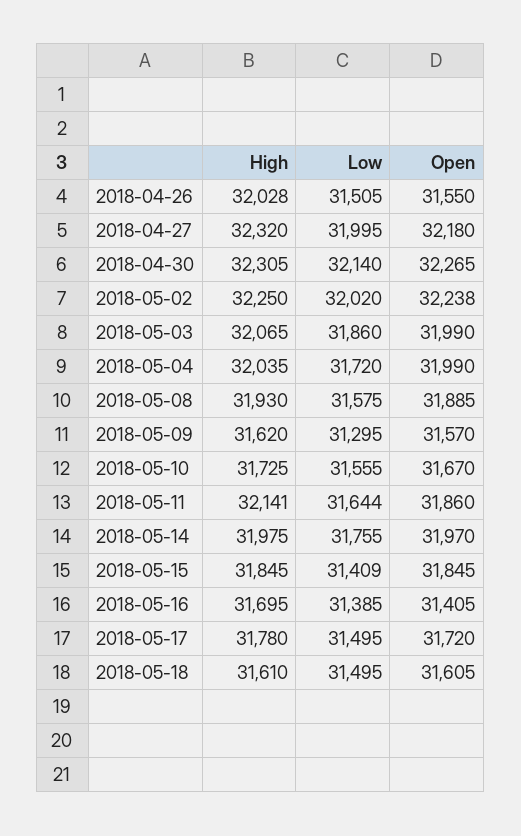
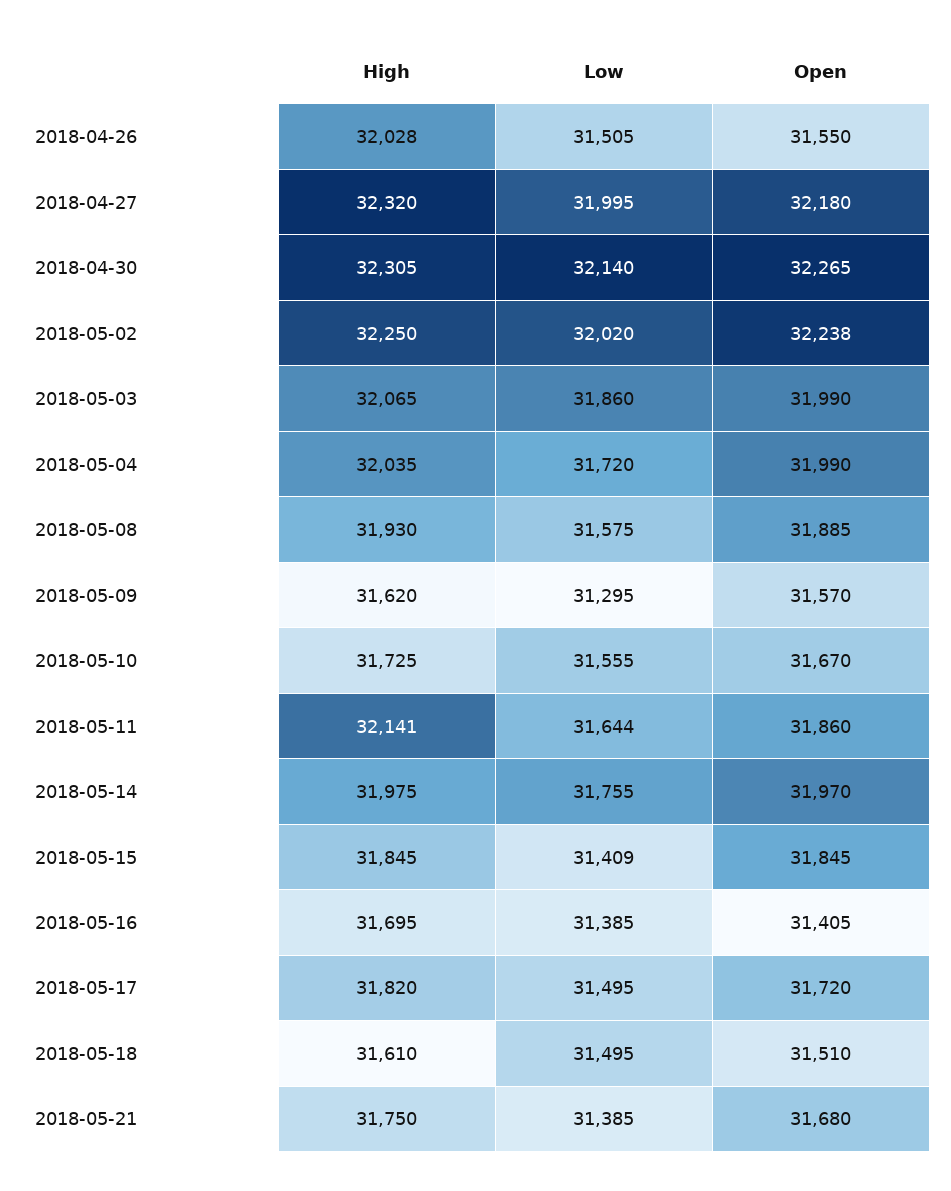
High, 2018-05-17: 31780 -> 31820
Open, 2018-05-18: 31605 -> 31510
High, 2018-05-21: none -> 31750
Low, 2018-05-21: none -> 31385
Open, 2018-05-21: none -> 31680

